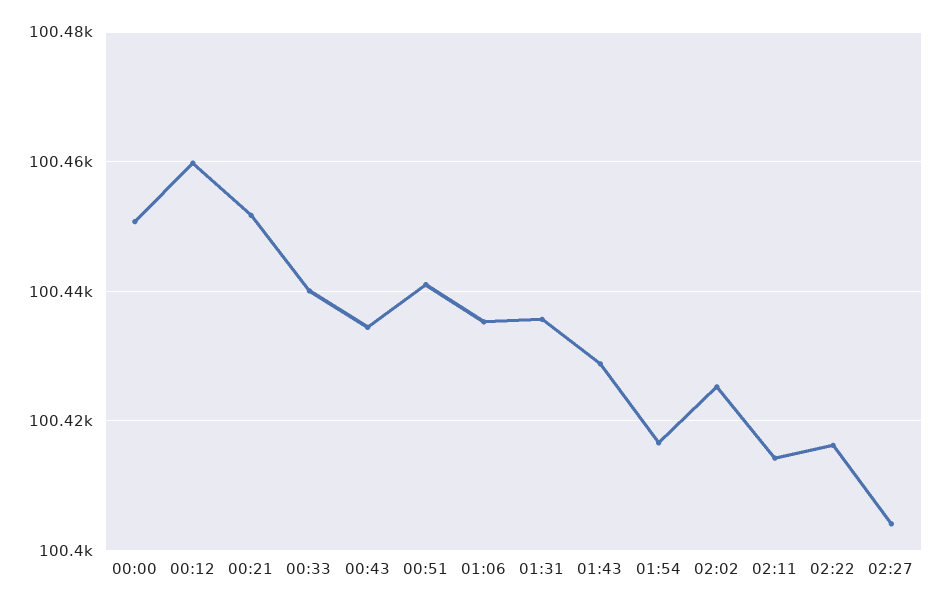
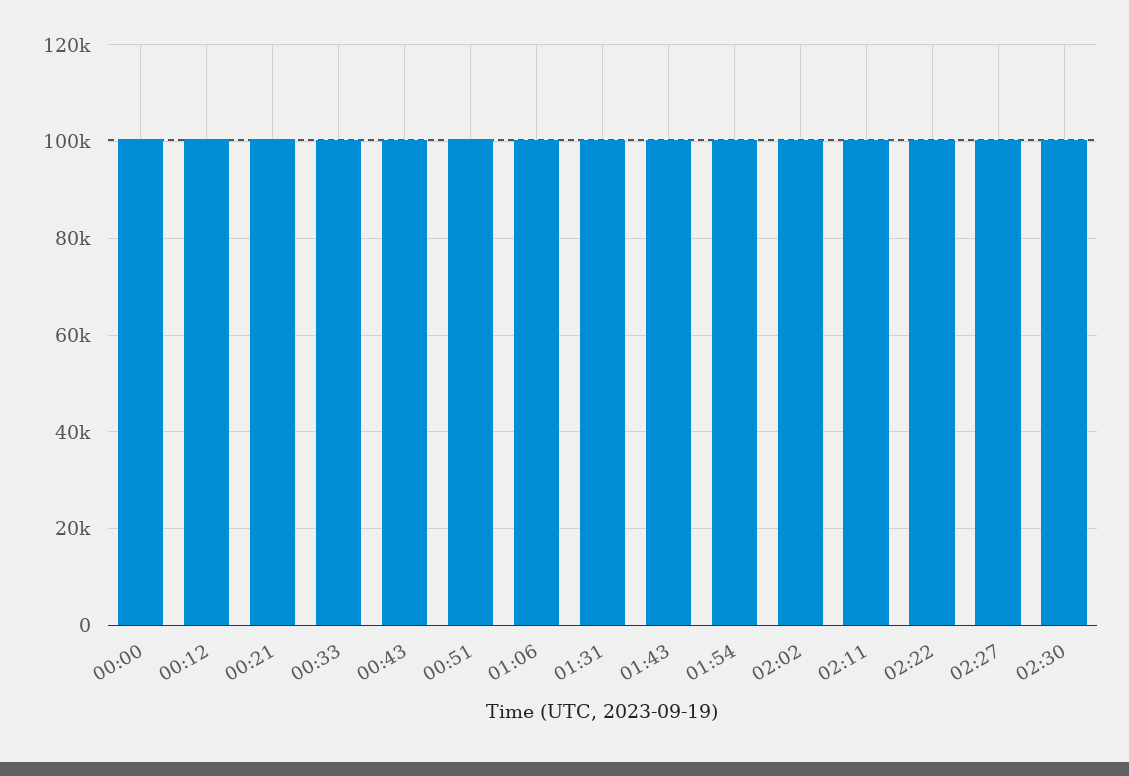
02:30: none -> 100000

